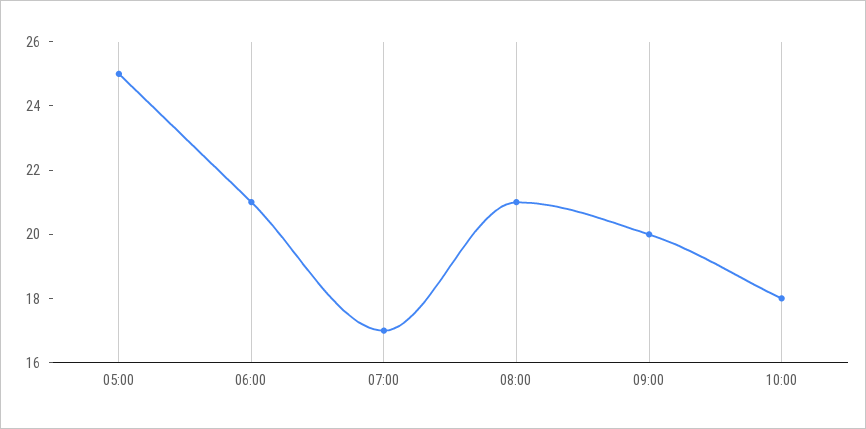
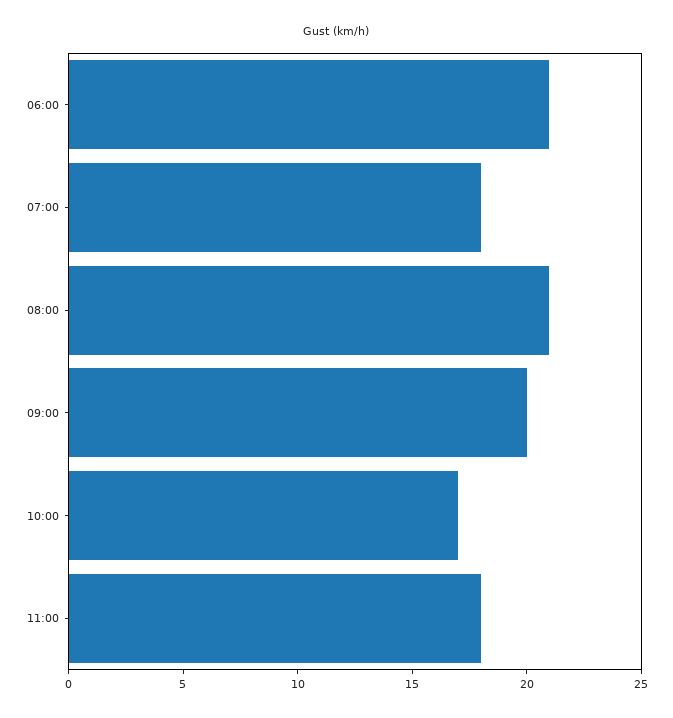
05:00: 25 -> none
07:00: 17 -> 18
10:00: 18 -> 17
11:00: none -> 18

